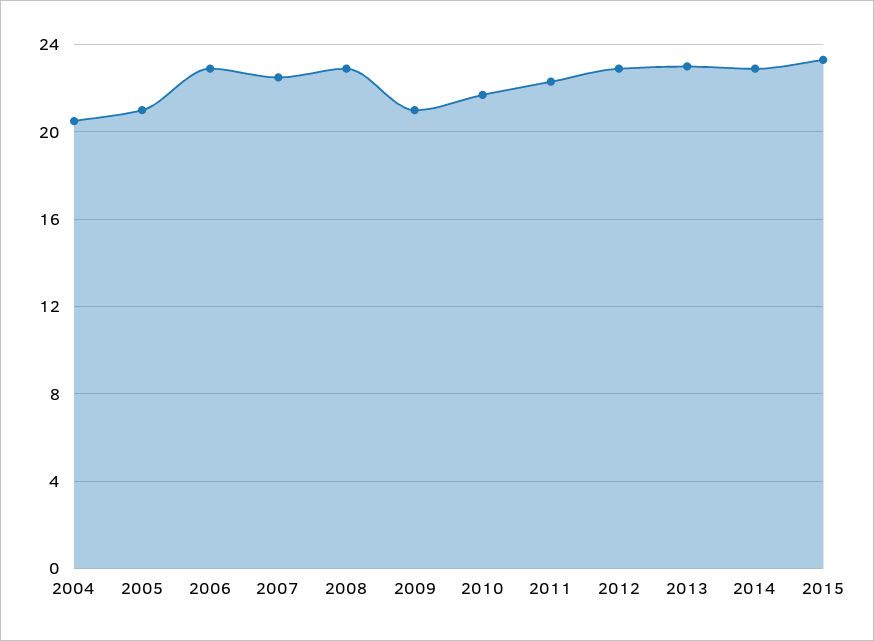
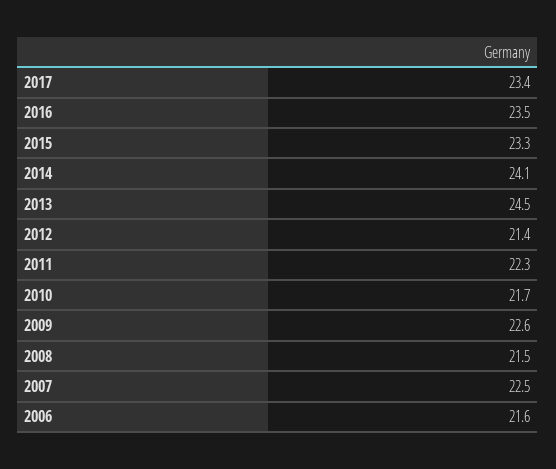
2004: 20.5 -> none
2005: 21 -> none
2006: 23 -> 21.6
2008: 23 -> 21.5
2009: 21 -> 22.6
2012: 23 -> 21.4
2013: 23 -> 24.5
2014: 23 -> 24.1
2017: none -> 23.4
2016: none -> 23.5

